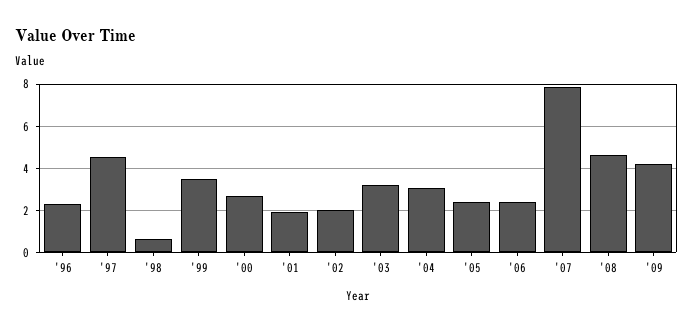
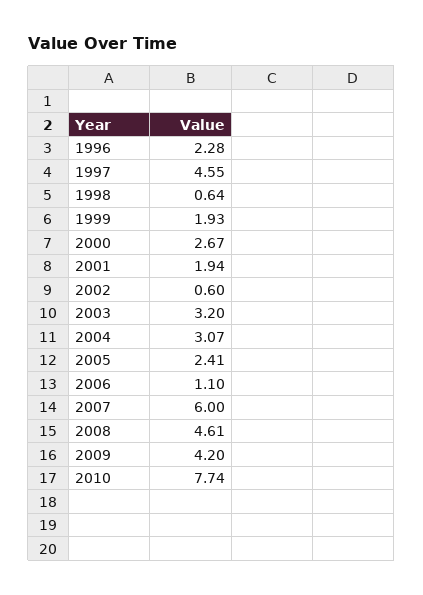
'99: 3.5 -> 1.93
'02: 2 -> 0.6
'06: 2.5 -> 1.1
'07: 8 -> 6
2010: none -> 7.74

